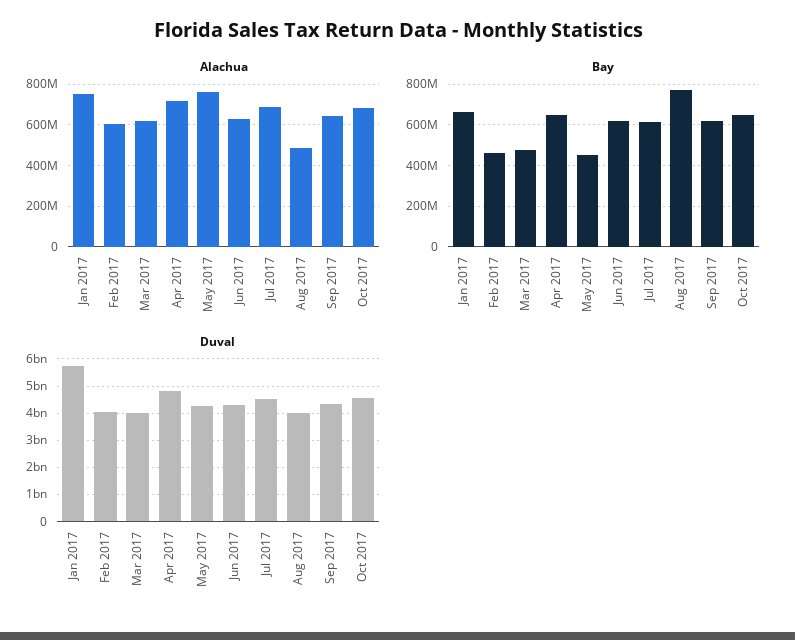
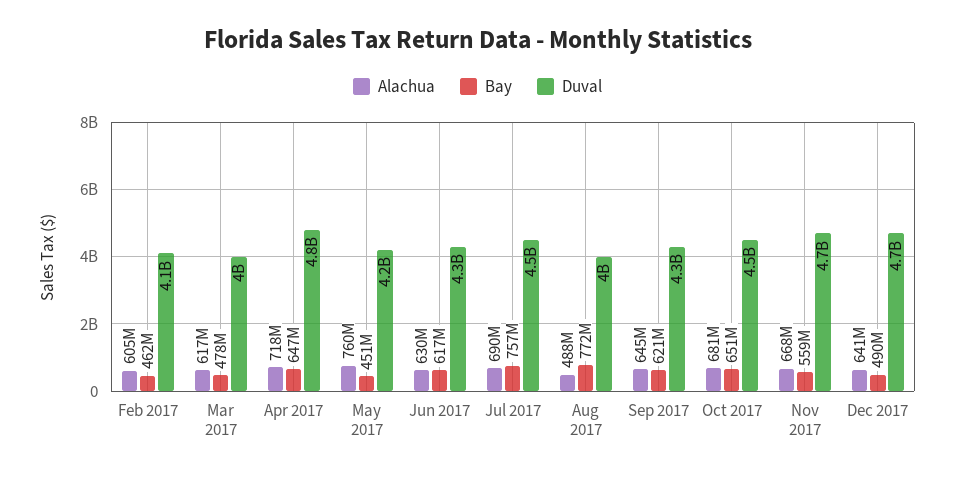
Alachua, Jan 2017: 750000000 -> none
Bay, Jan 2017: 650000000 -> none
Bay, Jul 2017: 600000000 -> 757000000
Duval, Jan 2017: 5750000000 -> none
Alachua, Nov 2017: none -> 668000000
Bay, Nov 2017: none -> 559000000
Duval, Nov 2017: none -> 4700000000
Alachua, Dec 2017: none -> 641000000
Bay, Dec 2017: none -> 490000000
Duval, Dec 2017: none -> 4700000000

